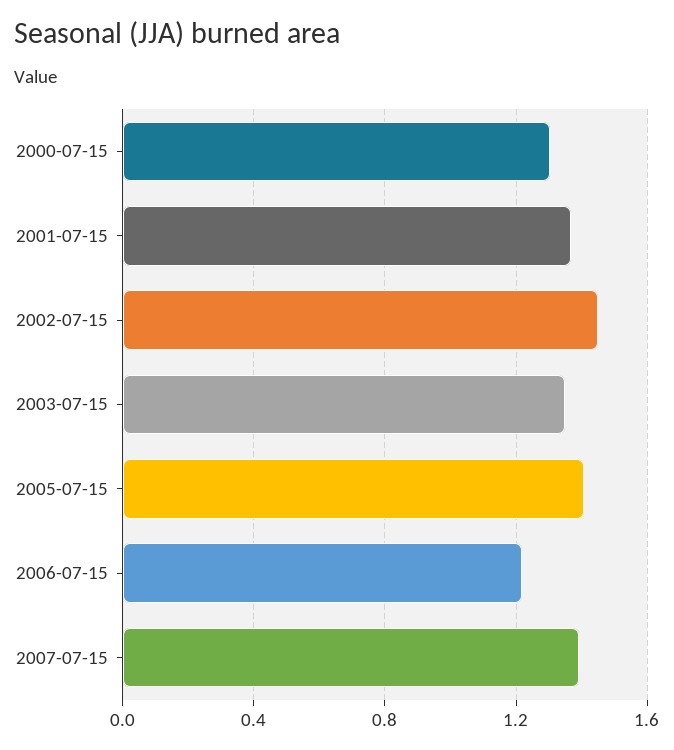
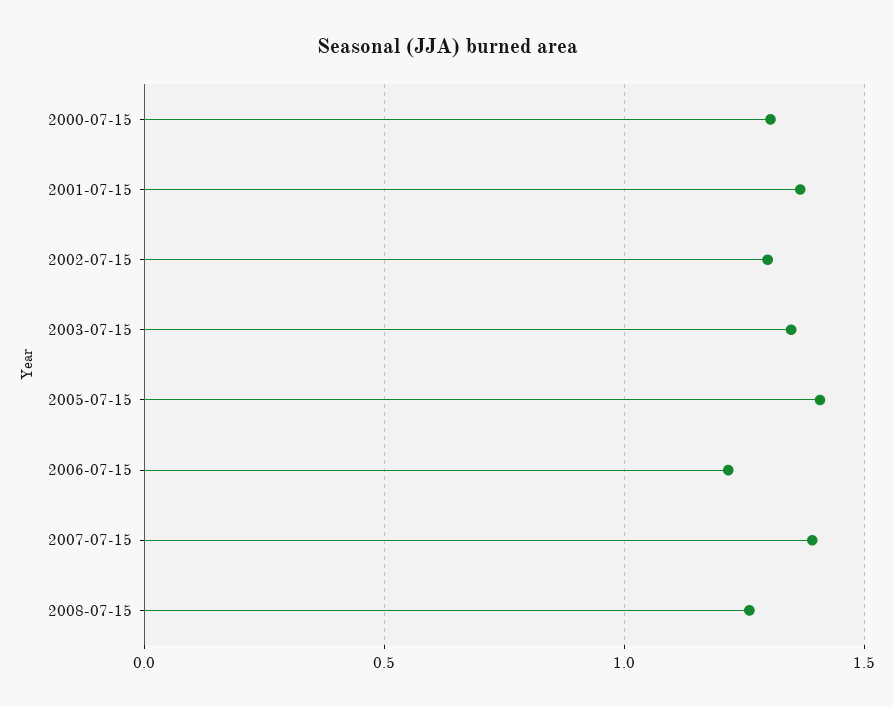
2002-07-15: 1.45 -> 1.3
2008-07-15: none -> 1.25

